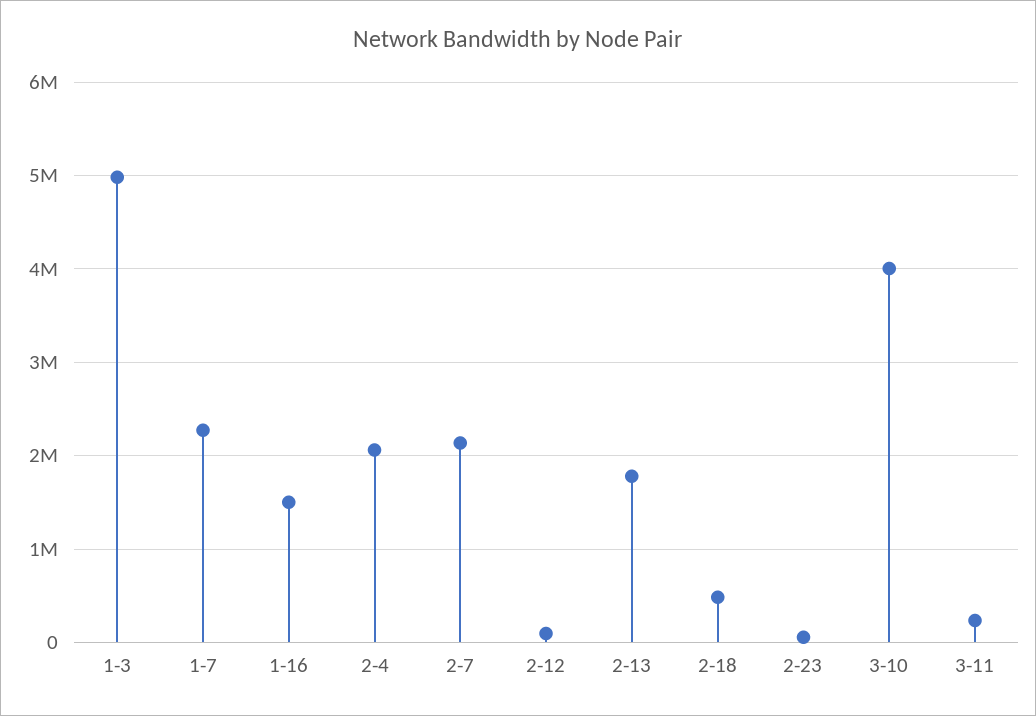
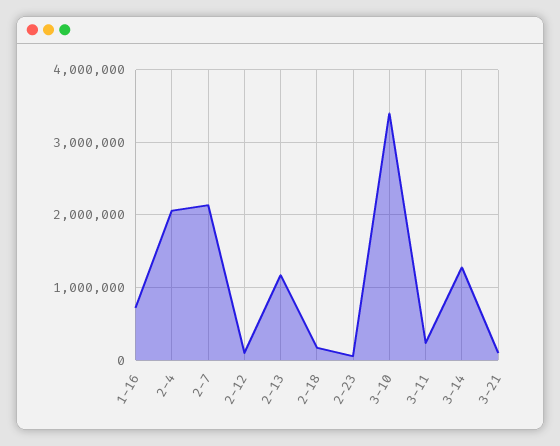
1-3: 5000000 -> none
1-7: 2300000 -> none
1-16: 1500000 -> 700000
2-13: 1800000 -> 1200000
2-18: 500000 -> 200000
3-10: 4000000 -> 3400000
3-14: none -> 1300000
3-21: none -> 100000

